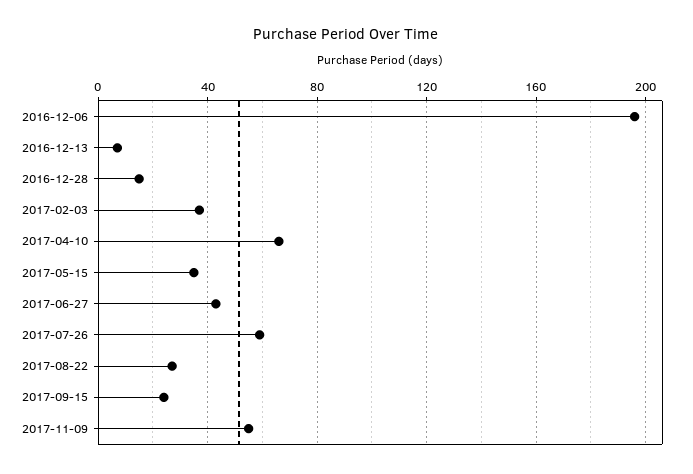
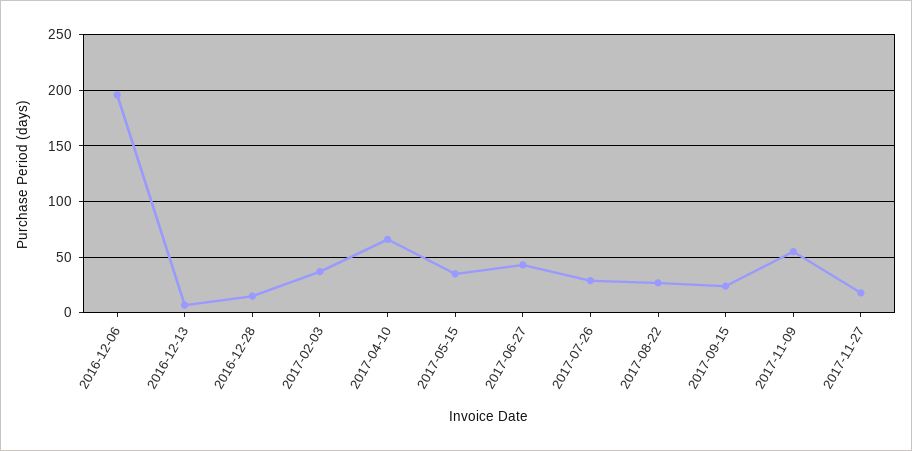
2017-07-26: 60 -> 30
2017-11-27: none -> 20

